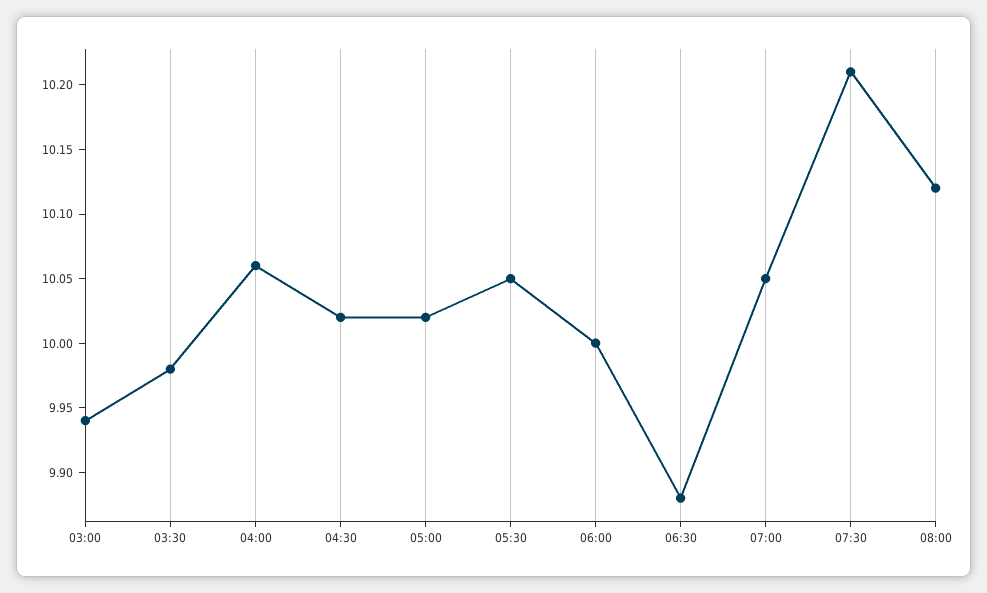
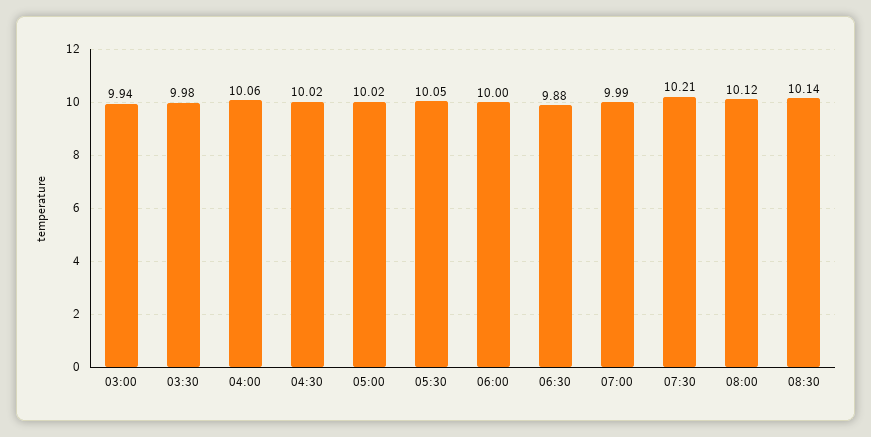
07:00: 10.05 -> 9.99
08:30: none -> 10.14

